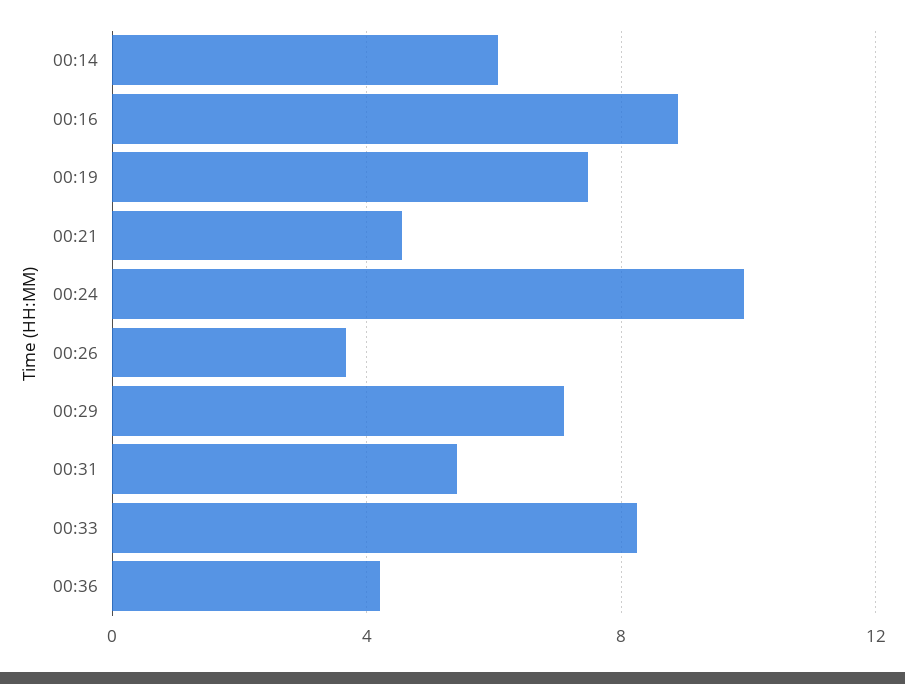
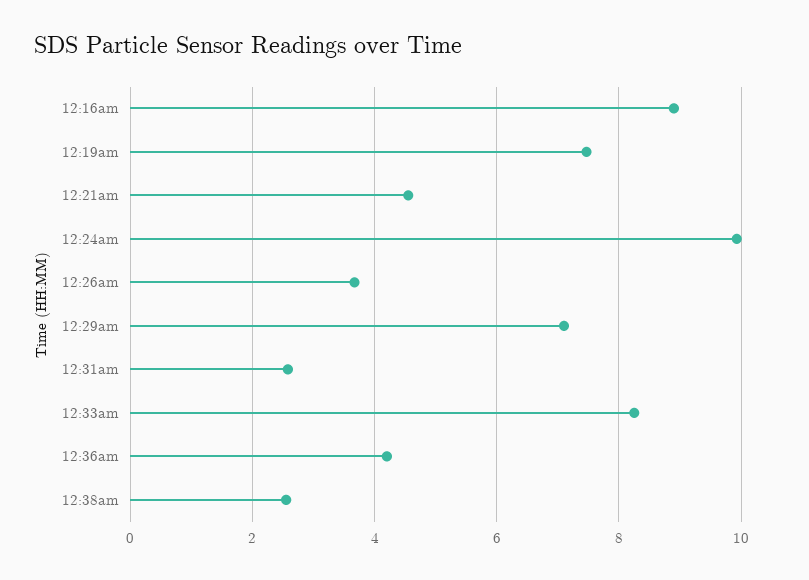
00:14: 6 -> none
00:31: 5.5 -> 2.6
12:38am: none -> 2.6

